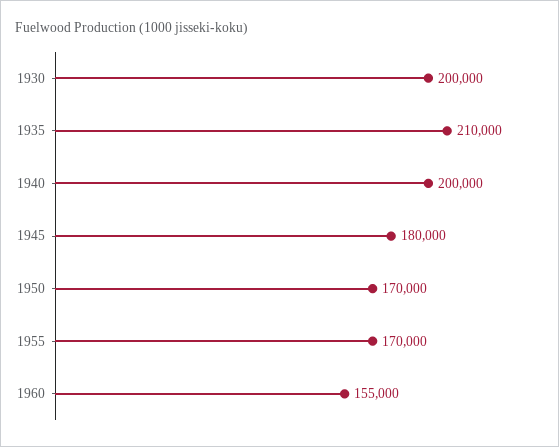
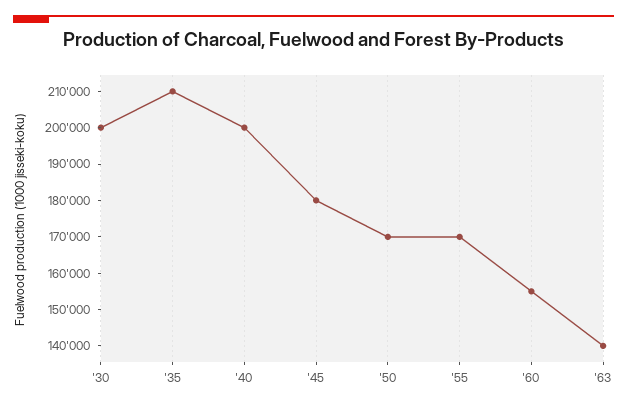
'63: none -> 140000

